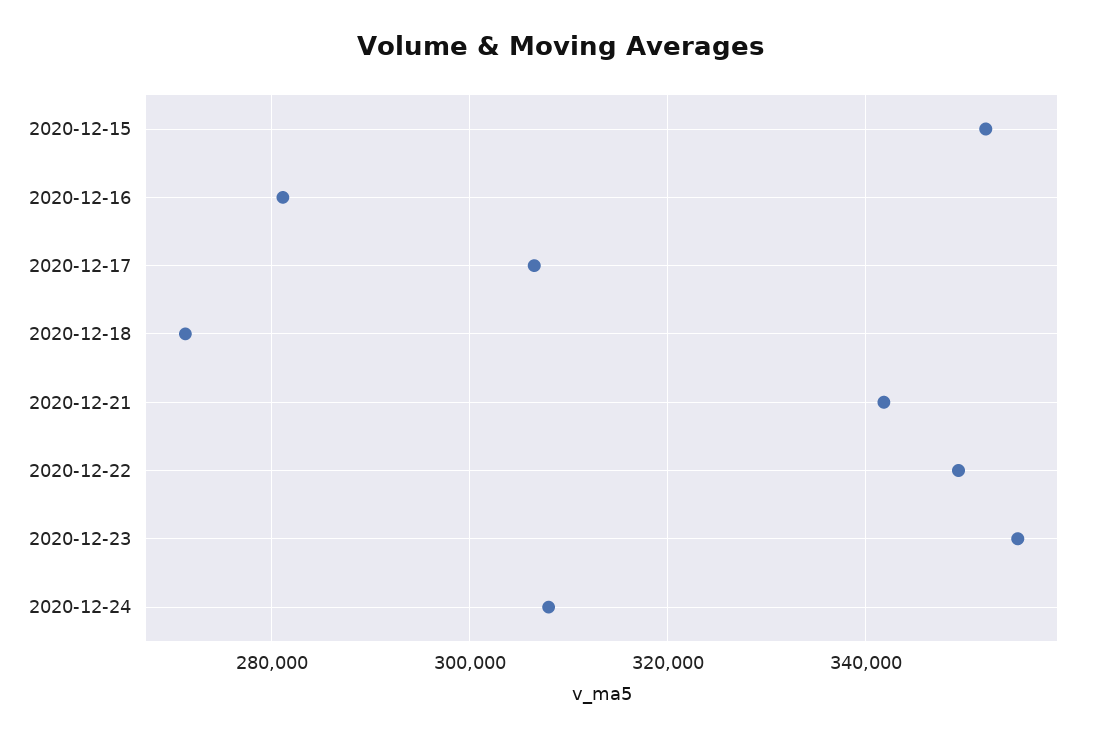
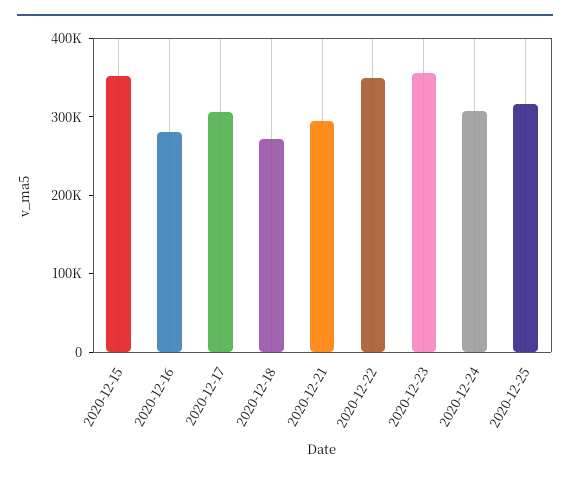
2020-12-21: 342000 -> 300000
2020-12-25: none -> 320000

